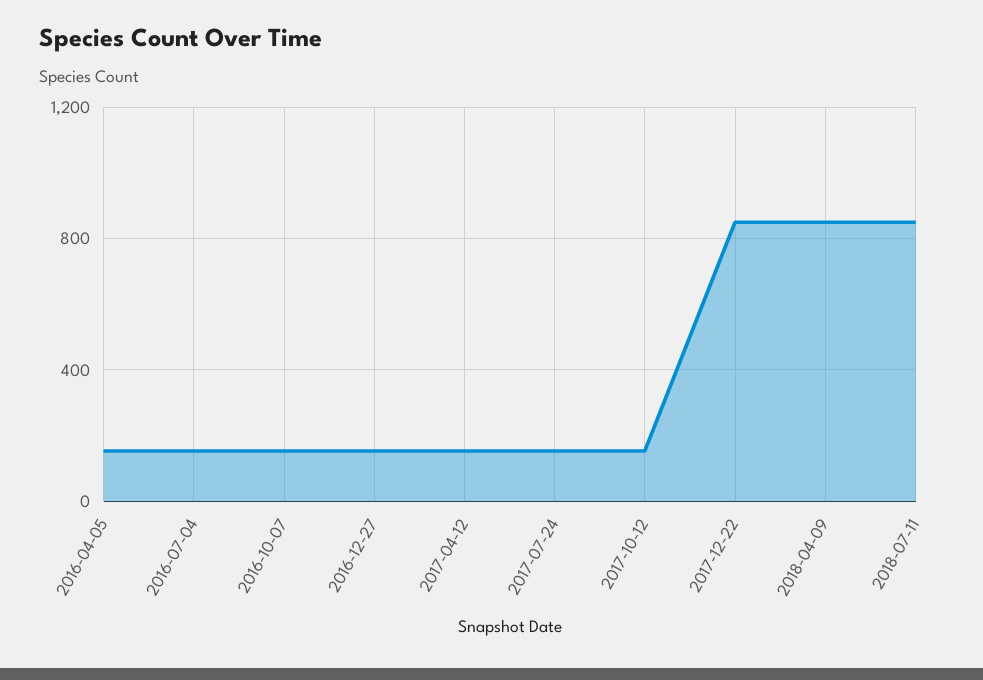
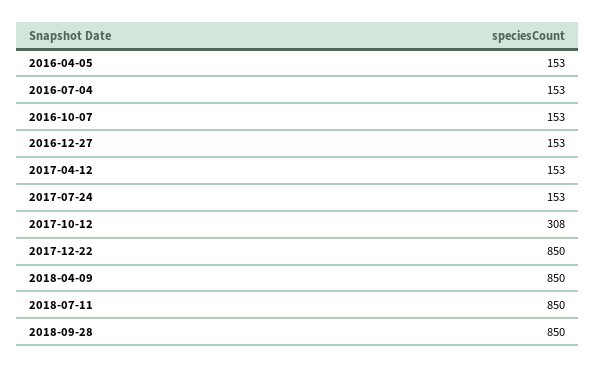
2017-10-12: 150 -> 308
2018-09-28: none -> 850

